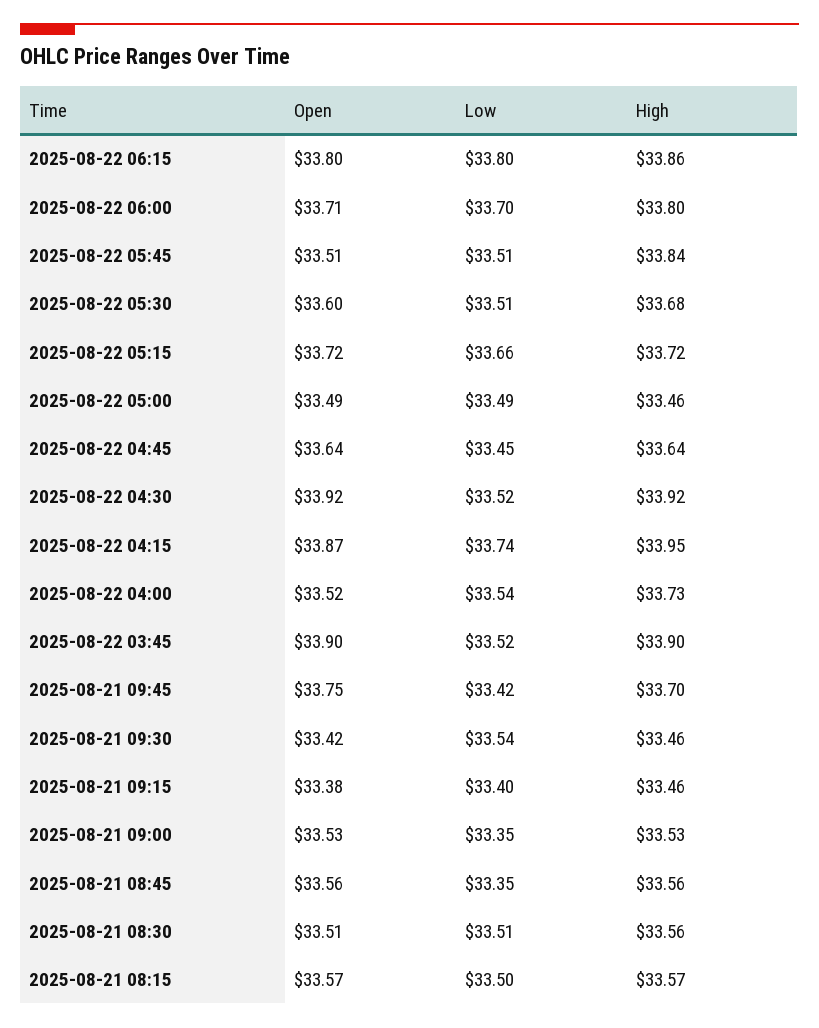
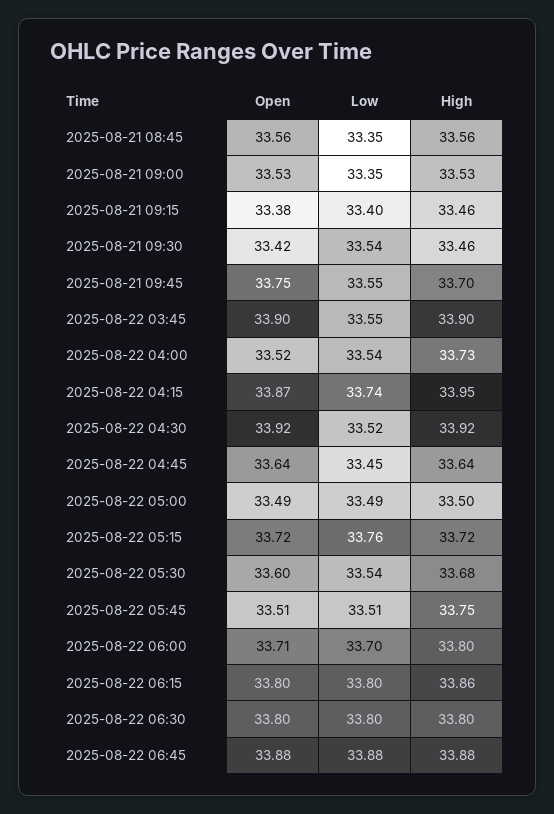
High, 2025-08-22 05:45: 33.84 -> 33.75
Low, 2025-08-22 05:30: 33.51 -> 33.54
Low, 2025-08-22 05:15: 33.66 -> 33.76
High, 2025-08-22 05:00: 33.46 -> 33.5
Low, 2025-08-22 03:45: 33.52 -> 33.55
Low, 2025-08-21 09:45: 33.42 -> 33.55
Open, 2025-08-21 08:30: 33.51 -> none
Low, 2025-08-21 08:30: 33.51 -> none
High, 2025-08-21 08:30: 33.56 -> none
Open, 2025-08-21 08:15: 33.57 -> none
Low, 2025-08-21 08:15: 33.5 -> none
High, 2025-08-21 08:15: 33.57 -> none
Open, 2025-08-22 06:30: none -> 33.8
Low, 2025-08-22 06:30: none -> 33.8
High, 2025-08-22 06:30: none -> 33.8
Open, 2025-08-22 06:45: none -> 33.88
Low, 2025-08-22 06:45: none -> 33.88
High, 2025-08-22 06:45: none -> 33.88

